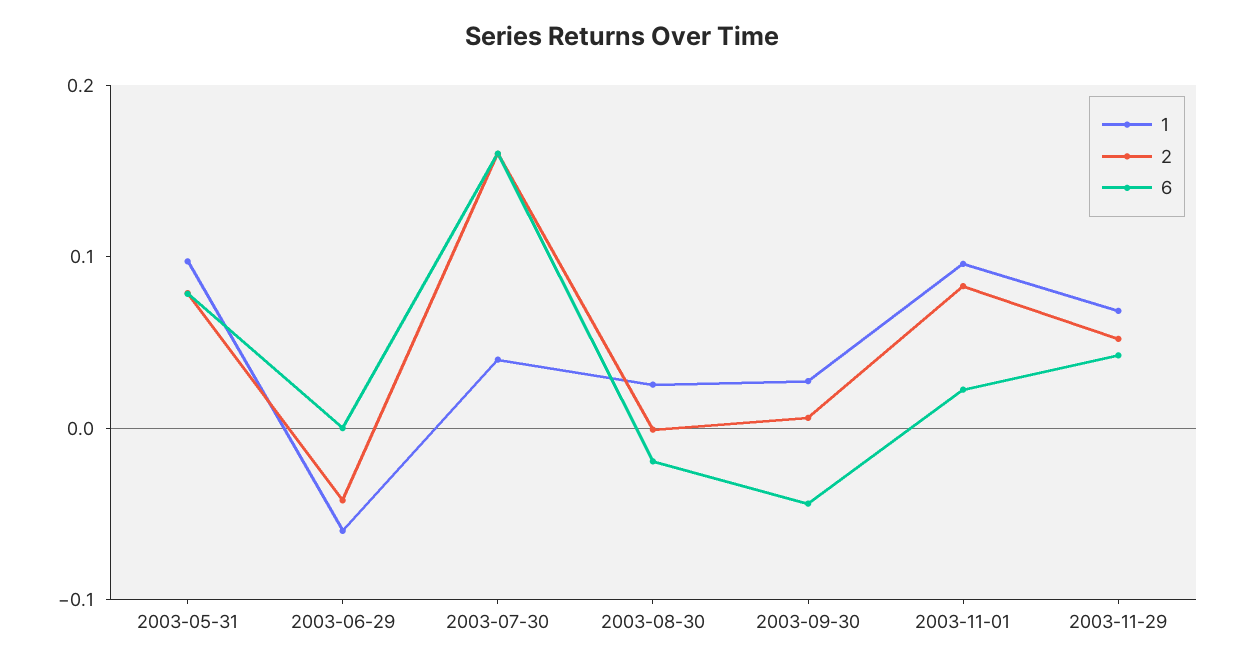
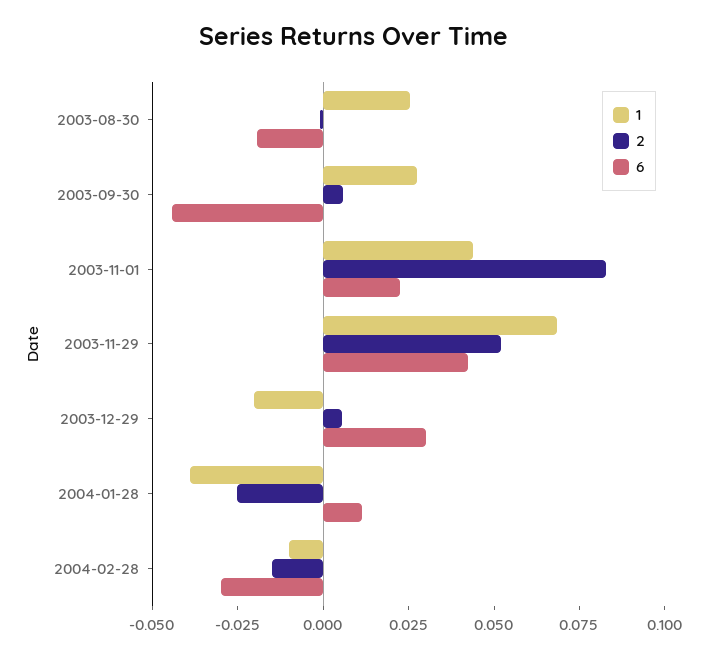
1, 2003-05-31: 0.1 -> none
2, 2003-05-31: 0.08 -> none
6, 2003-05-31: 0.08 -> none
1, 2003-06-29: -0.06 -> none
2, 2003-06-29: -0.04 -> none
6, 2003-06-29: 0 -> none
1, 2003-07-30: 0.04 -> none
2, 2003-07-30: 0.16 -> none
6, 2003-07-30: 0.16 -> none
1, 2003-11-01: 0.1 -> 0.045
1, 2003-12-29: none -> -0.02
2, 2003-12-29: none -> 0.005
6, 2003-12-29: none -> 0.03
1, 2004-01-28: none -> -0.04
2, 2004-01-28: none -> -0.025
6, 2004-01-28: none -> 0.01
1, 2004-02-28: none -> -0.01
2, 2004-02-28: none -> -0.015
6, 2004-02-28: none -> -0.03

